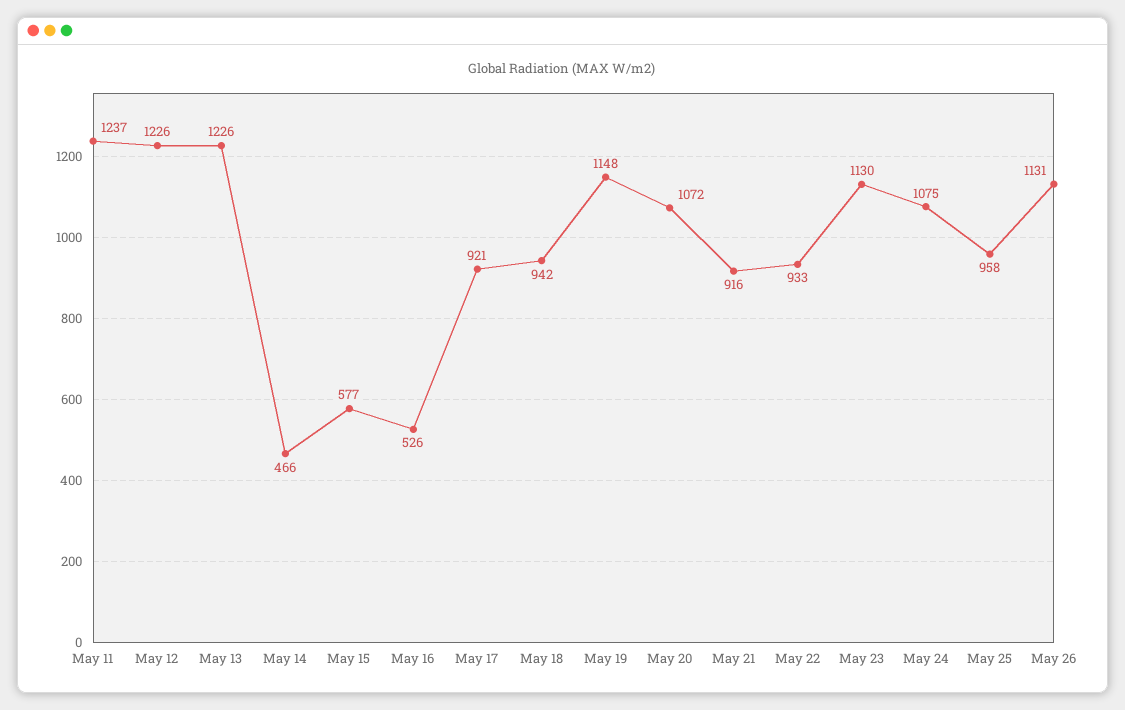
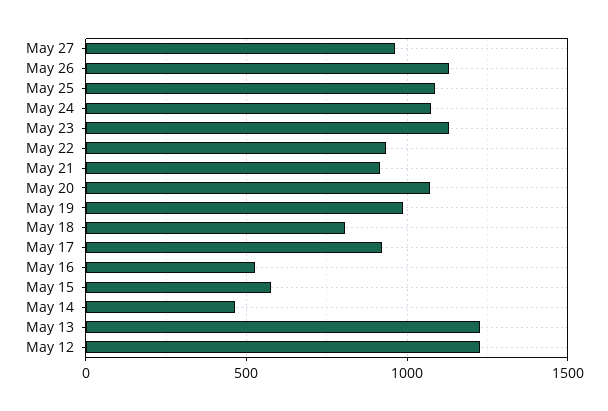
May 11: 1237 -> none
May 18: 942 -> 800
May 19: 1148 -> 1000
May 25: 958 -> 1100
May 27: none -> 950

